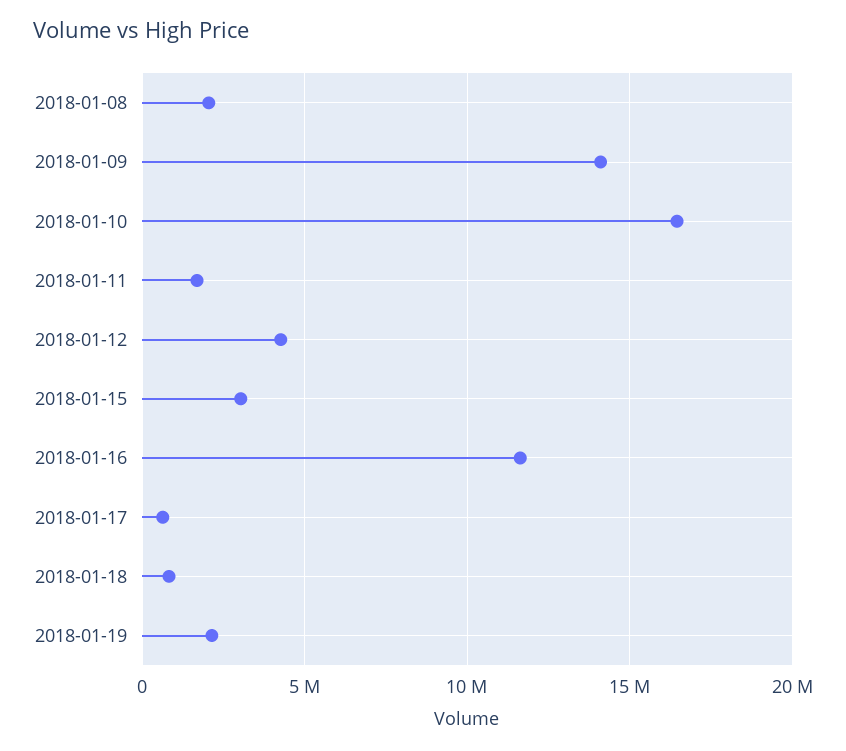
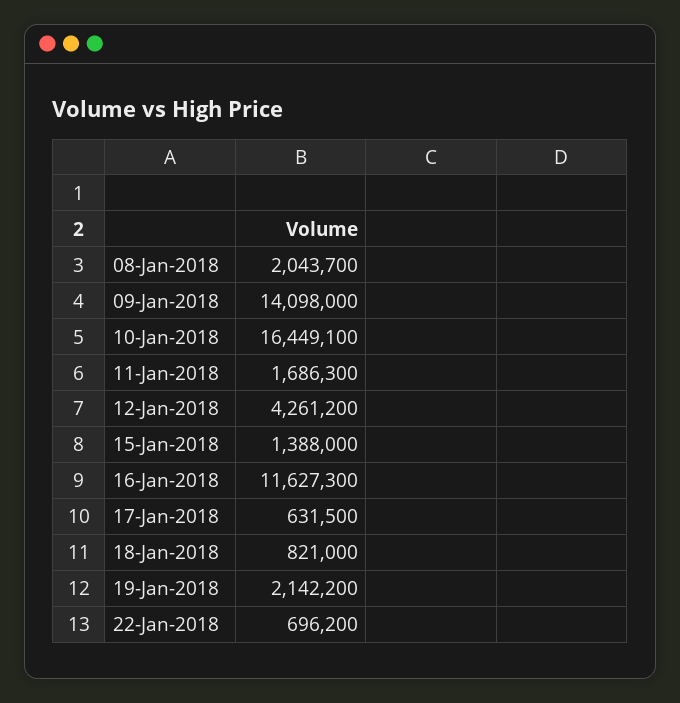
2018-01-15: 3000000 -> 1388000
22-Jan-2018: none -> 696200

